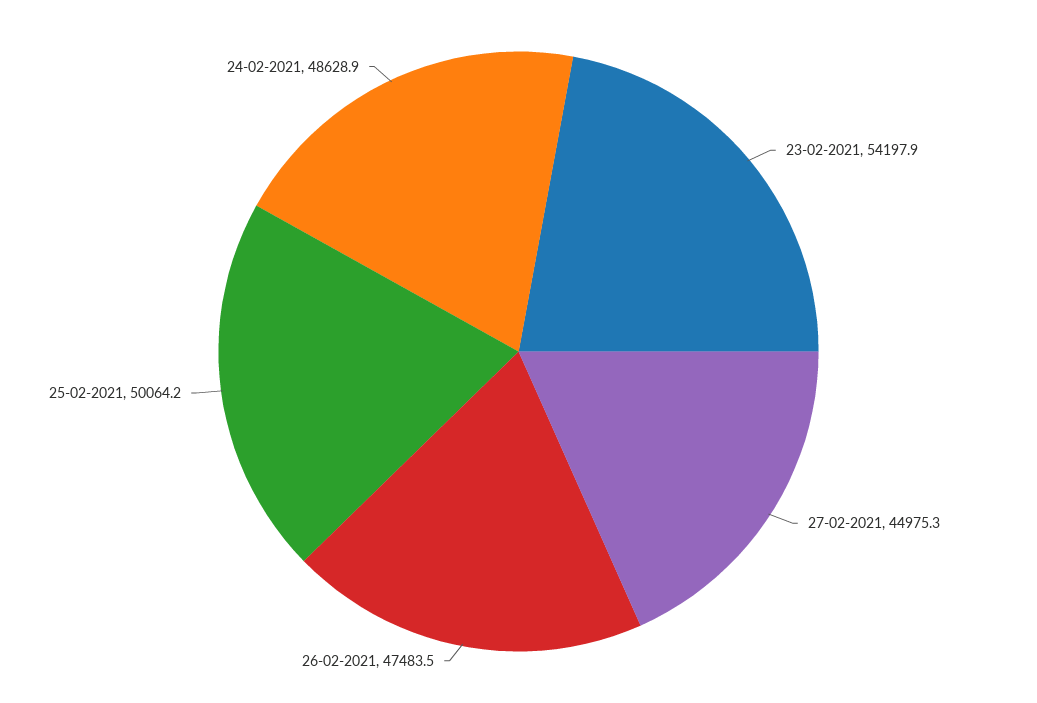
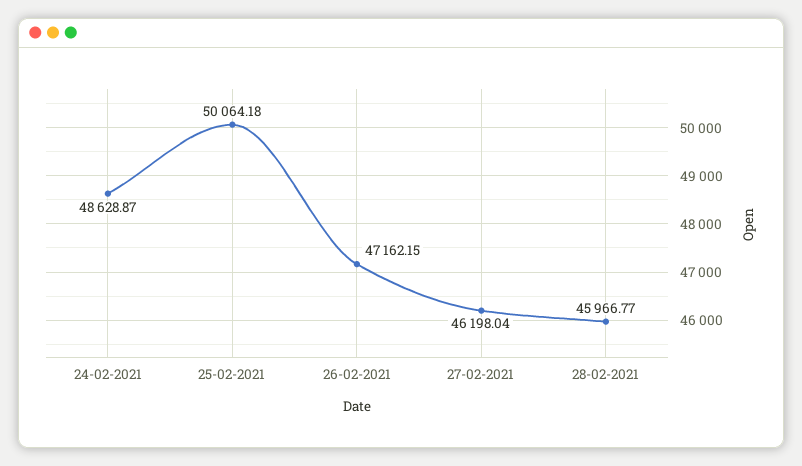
23-02-2021: 54197.9 -> none
27-02-2021: 44975.3 -> 46198.04
26-02-2021: 47483.5 -> 47162.15
28-02-2021: none -> 45966.77

